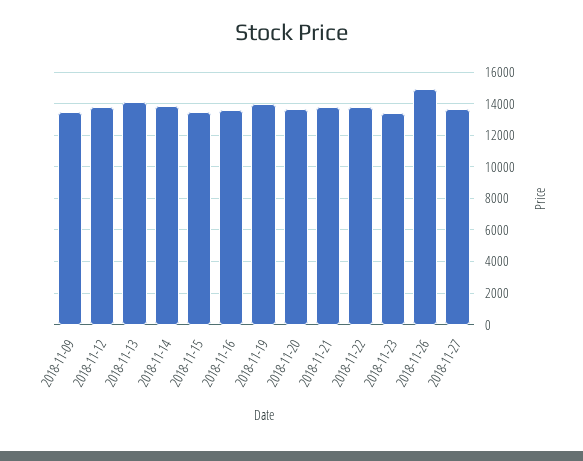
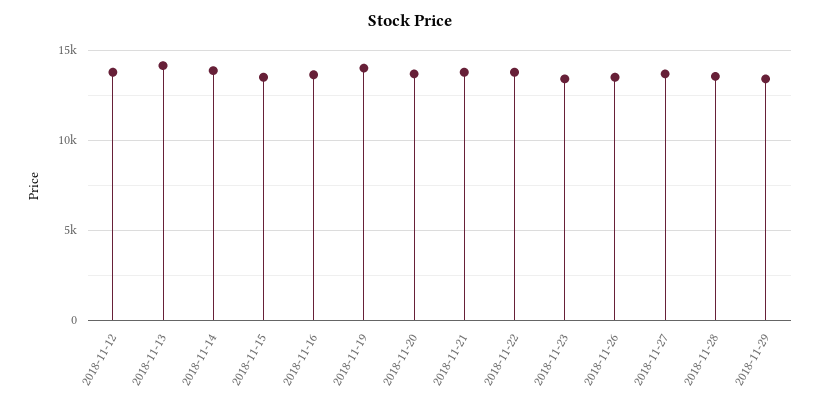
2018-11-09: 13500 -> none
2018-11-26: 15000 -> 13500
2018-11-28: none -> 13500
2018-11-29: none -> 13500

